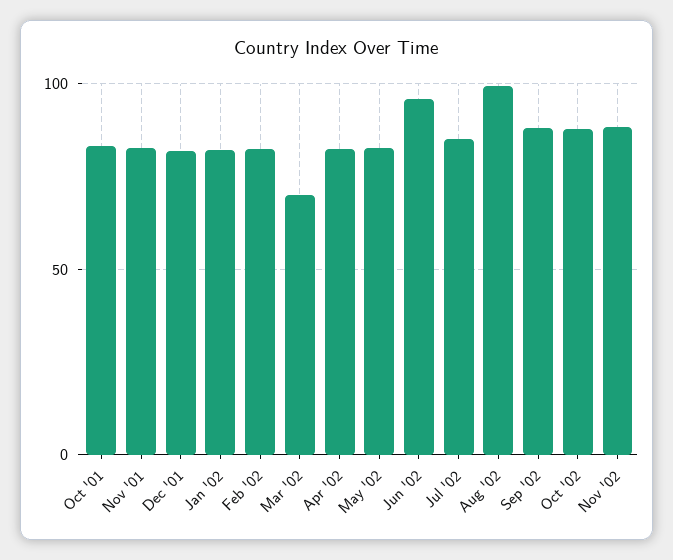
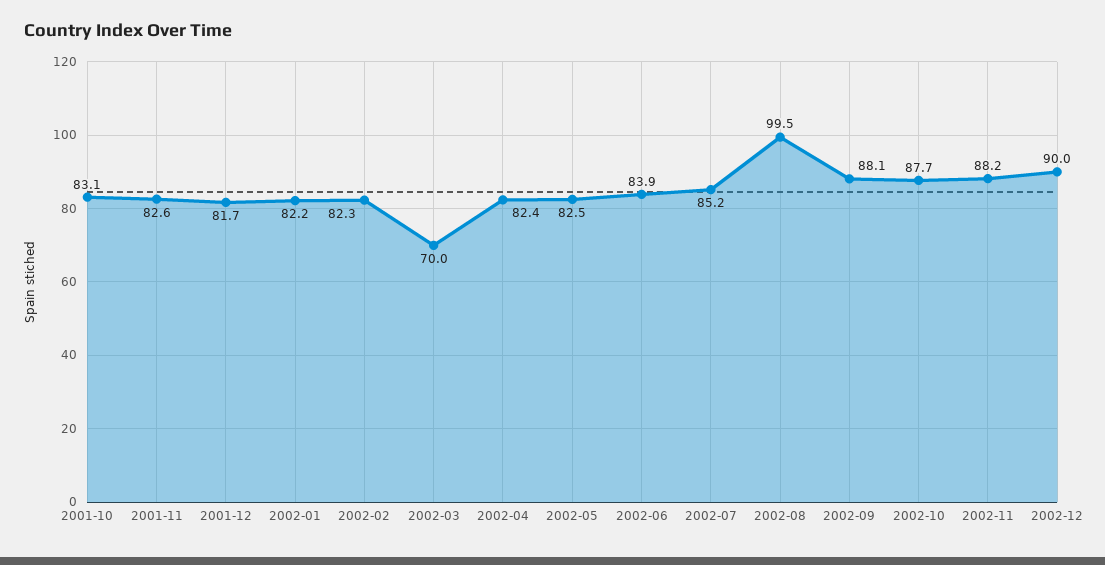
Jun '02: 95 -> 83.9
2002-12: none -> 90

